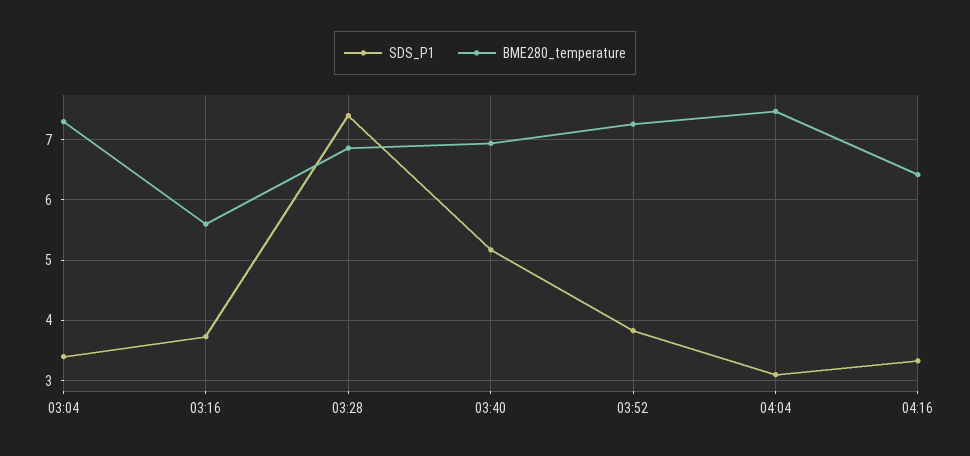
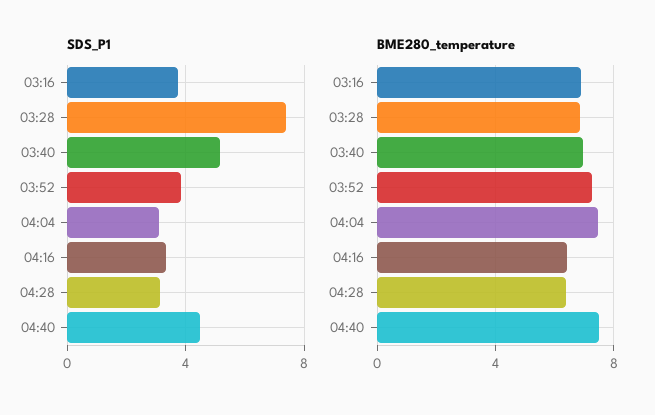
SDS_P1, 03:04: 3.4 -> none
BME280_temperature, 03:04: 7.3 -> none
BME280_temperature, 03:16: 5.6 -> 7
SDS_P1, 04:28: none -> 3
SDS_P1, 04:40: none -> 4.5
BME280_temperature, 04:28: none -> 6.5
BME280_temperature, 04:40: none -> 7.5

